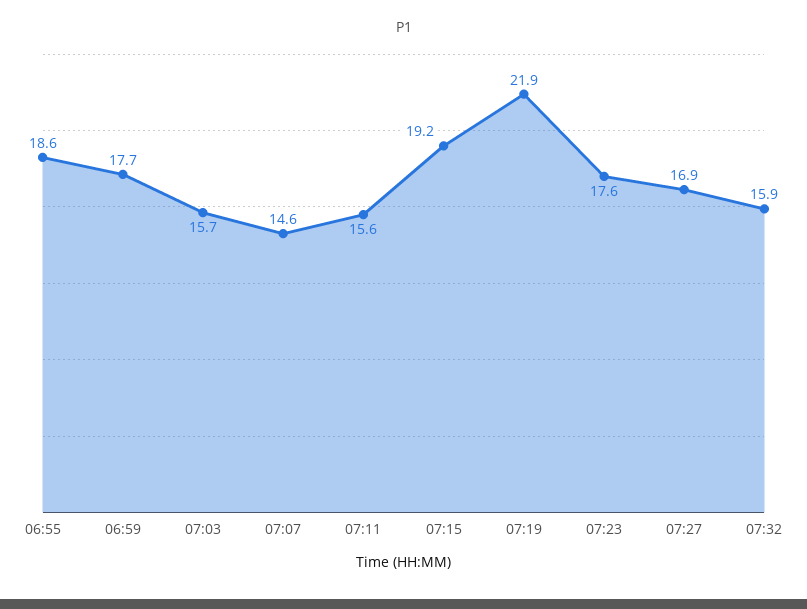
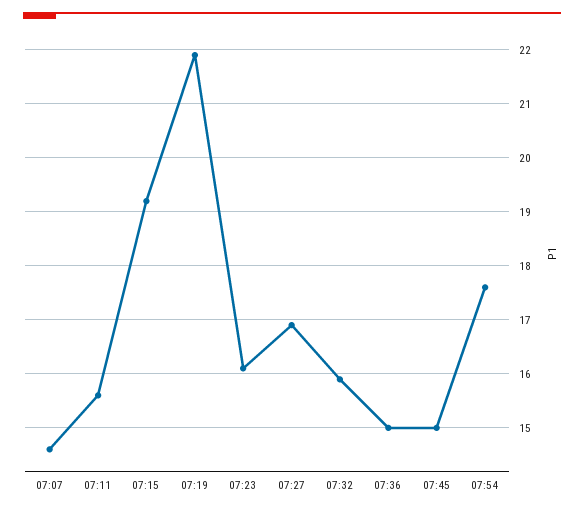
06:55: 18.6 -> none
06:59: 17.7 -> none
07:03: 15.7 -> none
07:23: 17.6 -> 16
07:36: none -> 15
07:45: none -> 15
07:54: none -> 17.5

